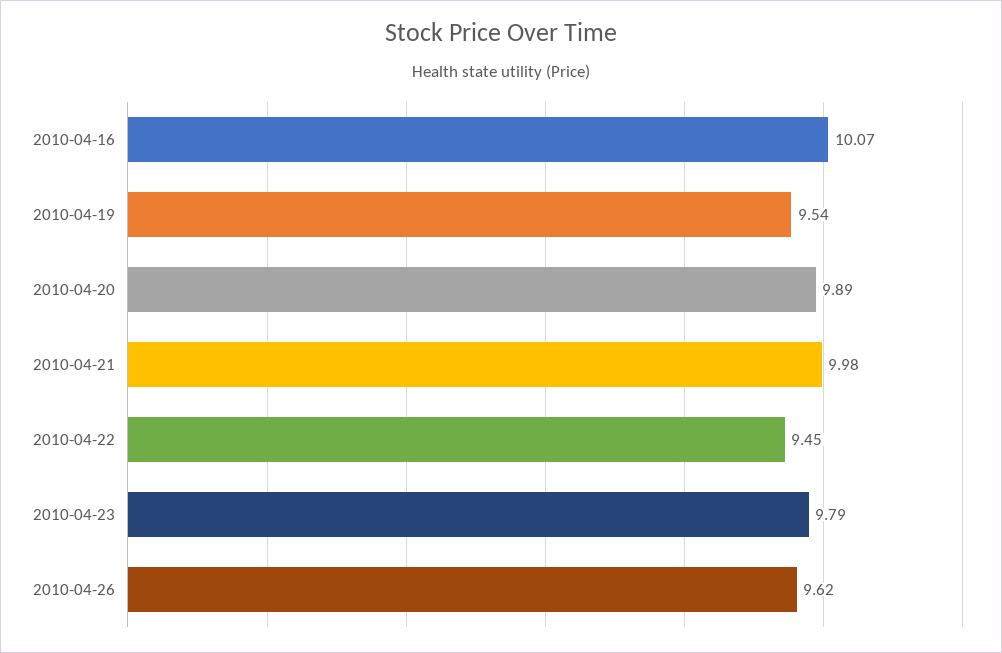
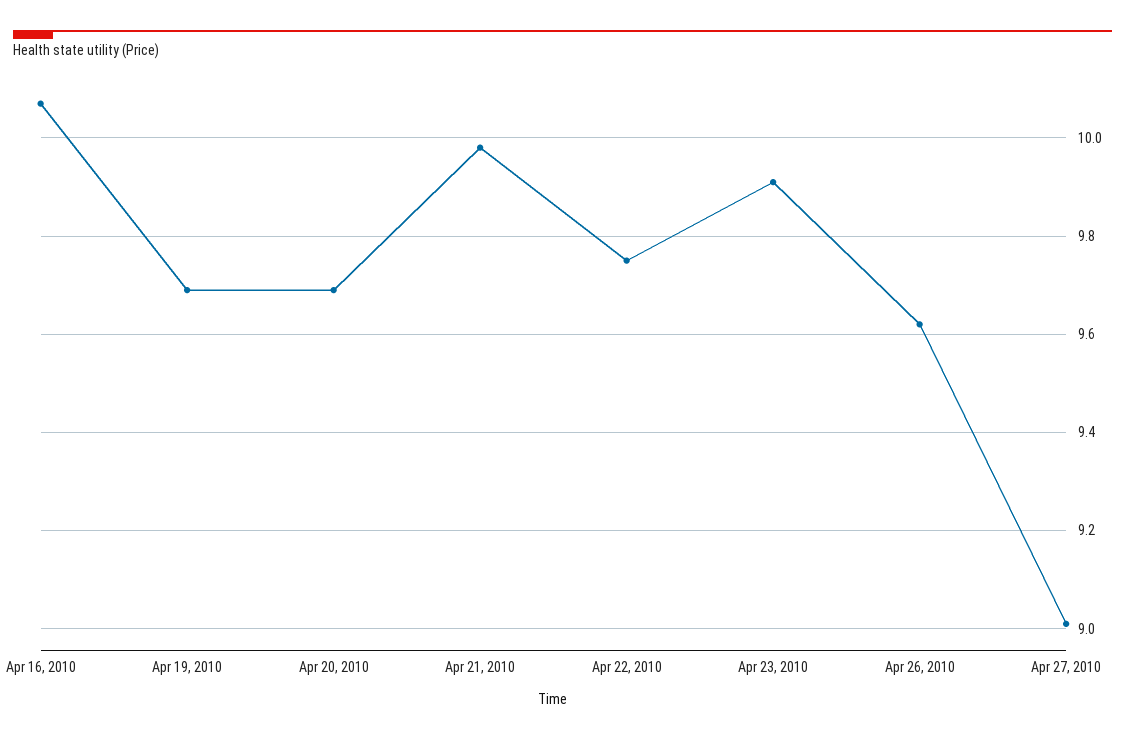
2010-04-19: 9.54 -> 9.7
2010-04-20: 9.89 -> 9.7
2010-04-22: 9.45 -> 9.75
2010-04-23: 9.79 -> 9.9
Apr 27, 2010: none -> 9

